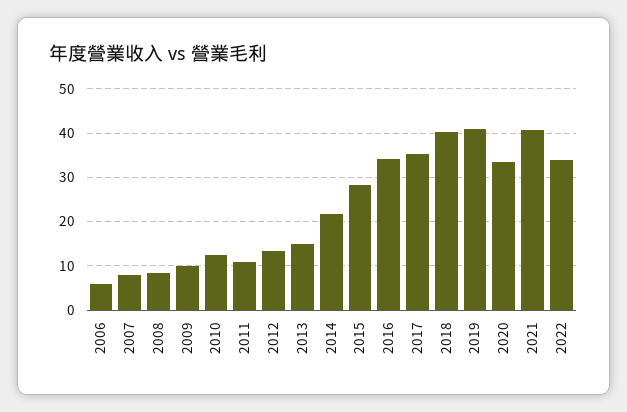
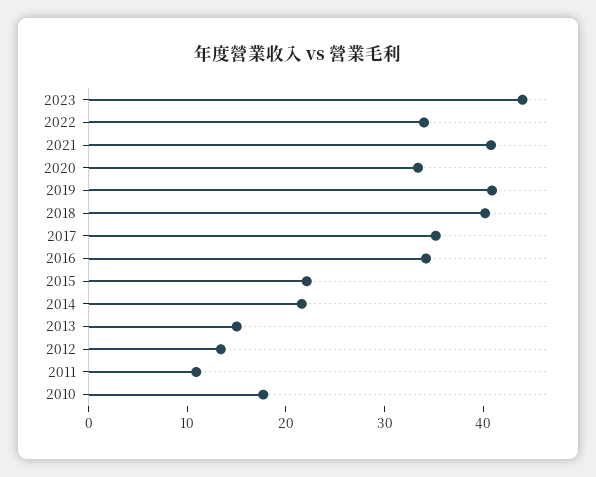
2006: 6 -> none
2007: 8 -> none
2008: 8 -> none
2009: 10 -> none
2010: 12 -> 18
2015: 28 -> 22
2023: none -> 44

